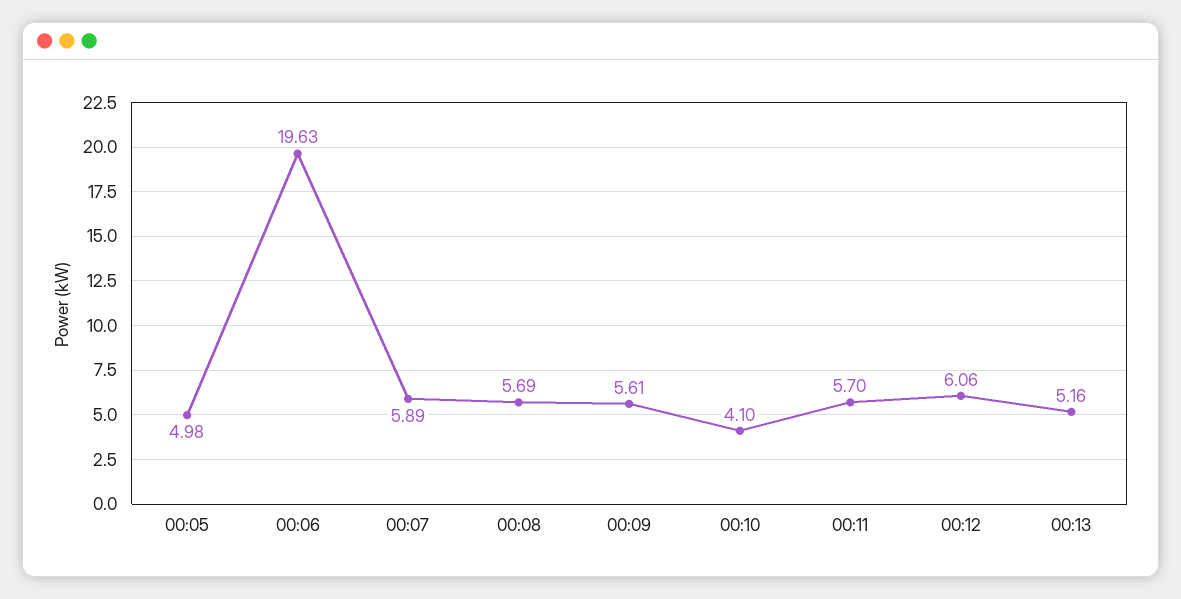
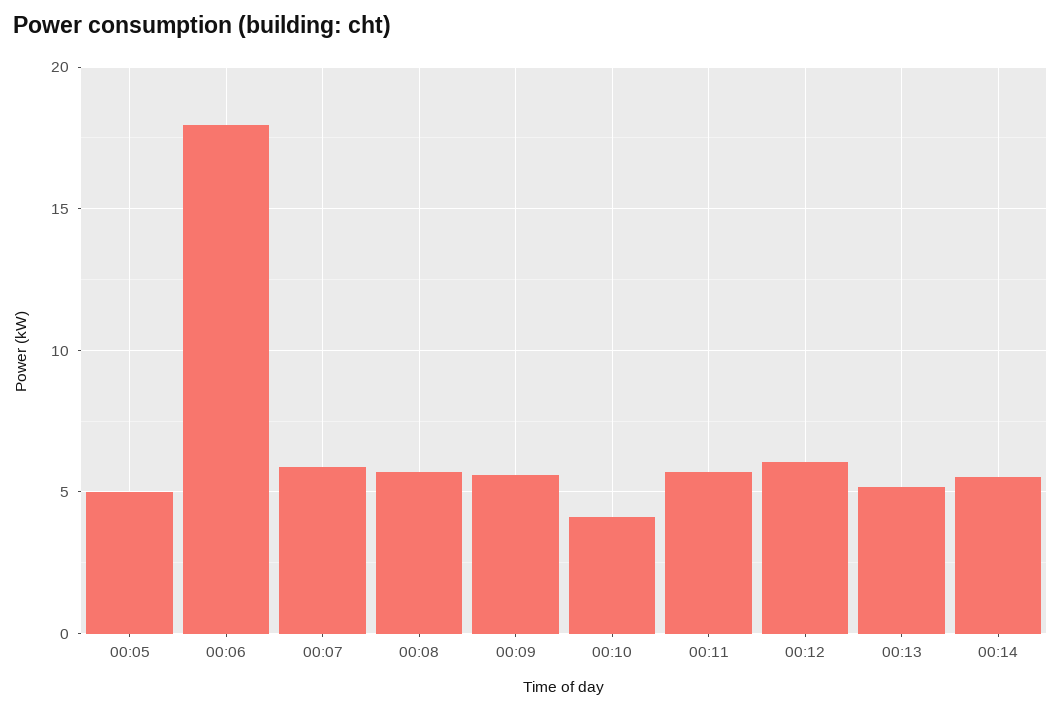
00:06: 19.63 -> 18
00:14: none -> 5.5

